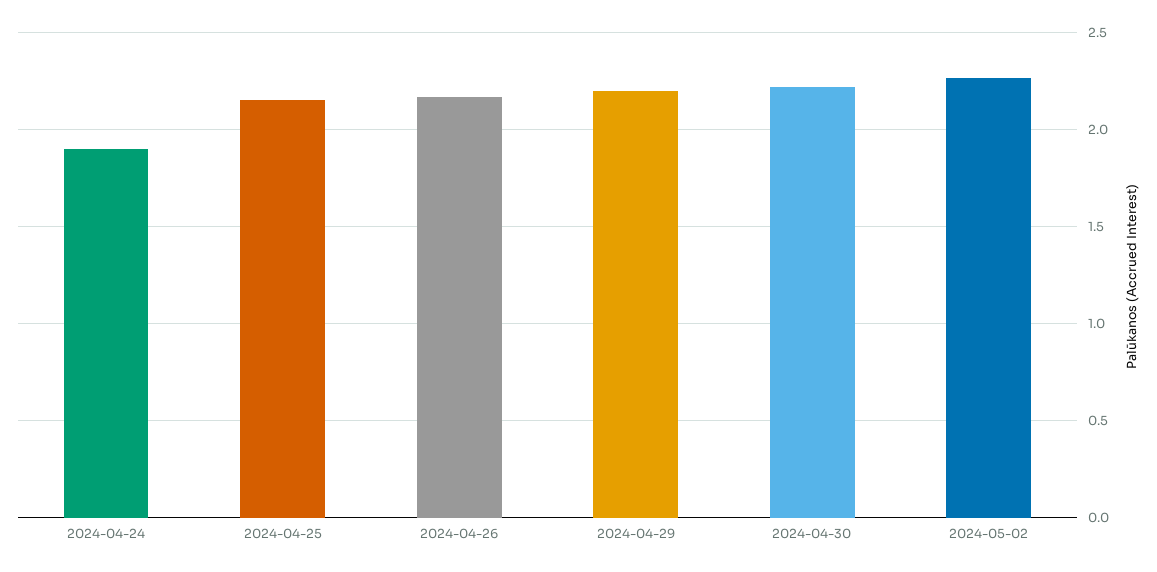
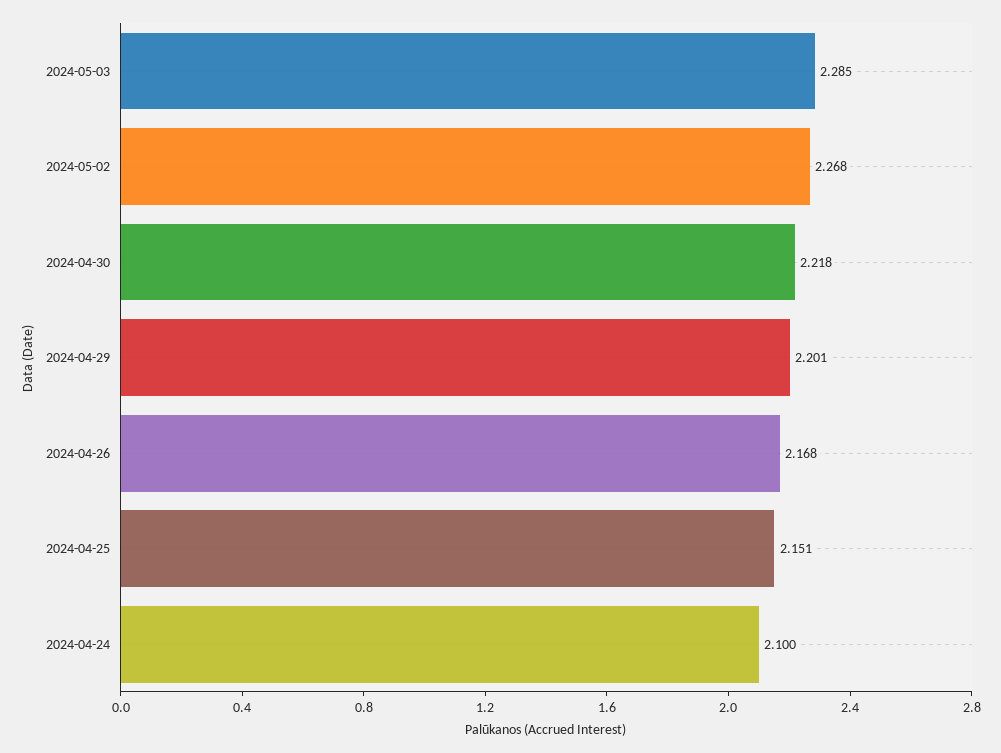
2024-04-24: 1.9 -> 2.1
2024-05-03: none -> 2.285

